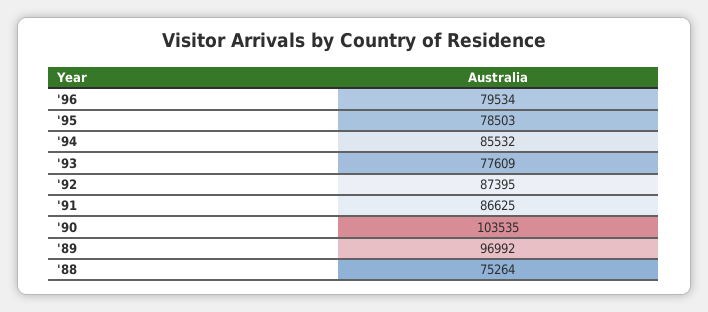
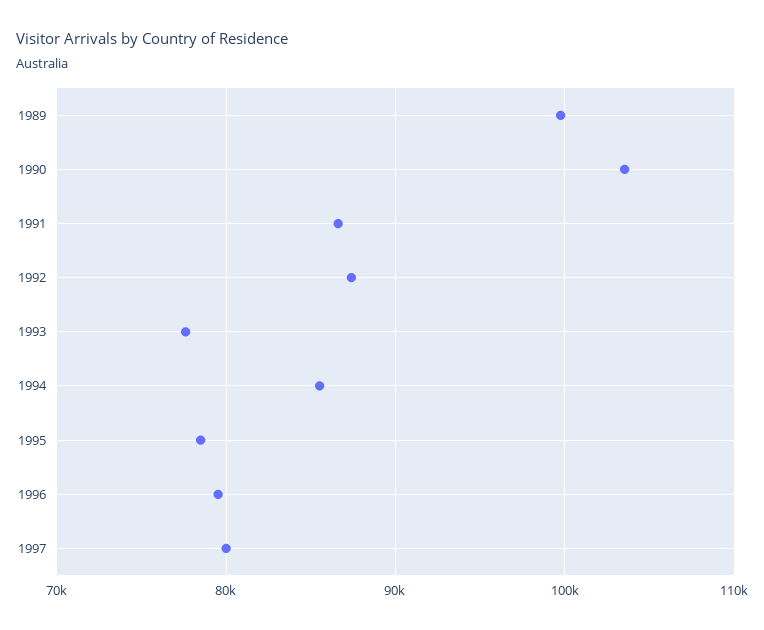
'89: 96992 -> 100000
'88: 75264 -> none
1997: none -> 80000

